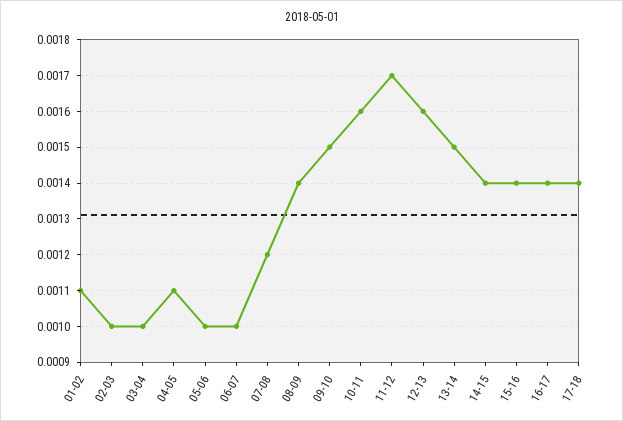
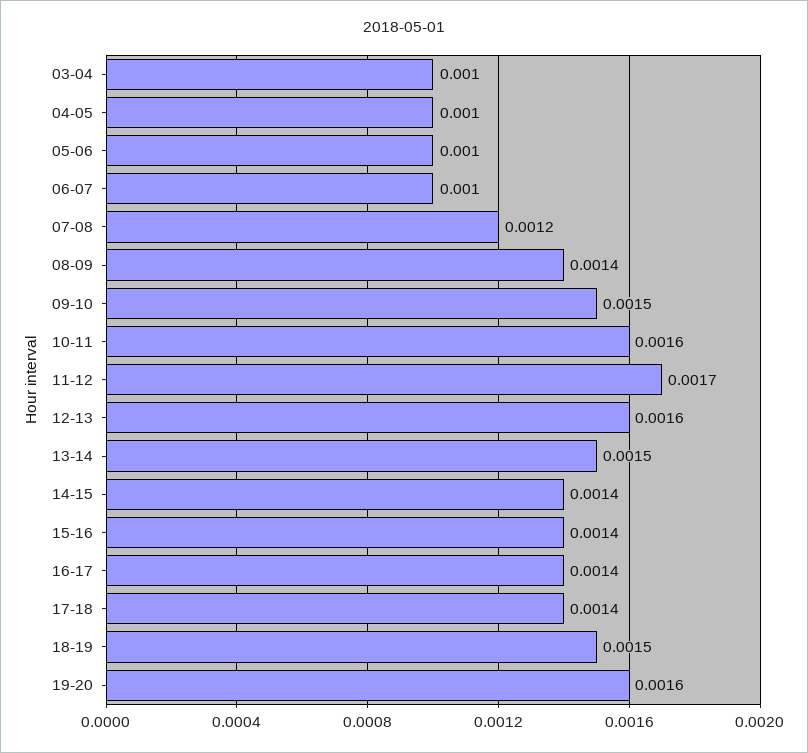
01-02: 0.0011 -> none
02-03: 0.001 -> none
04-05: 0.0011 -> 0.001
18-19: none -> 0.0015
19-20: none -> 0.0016

